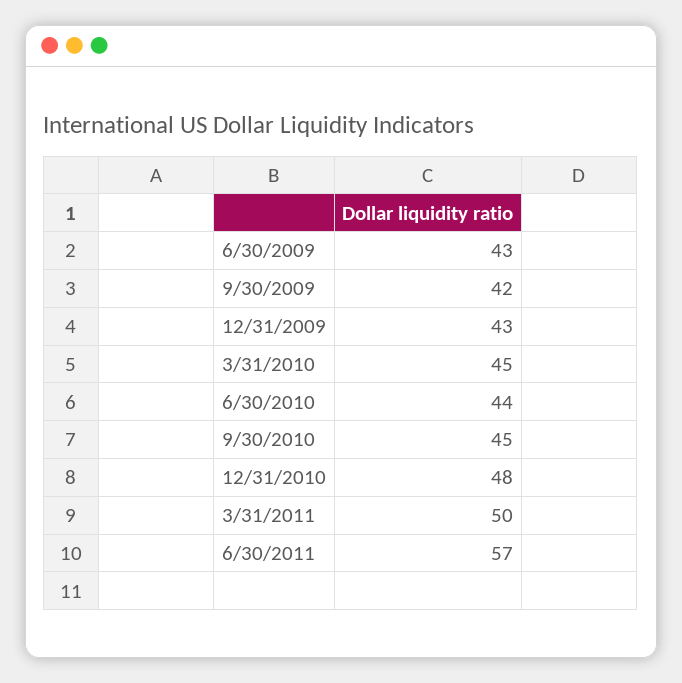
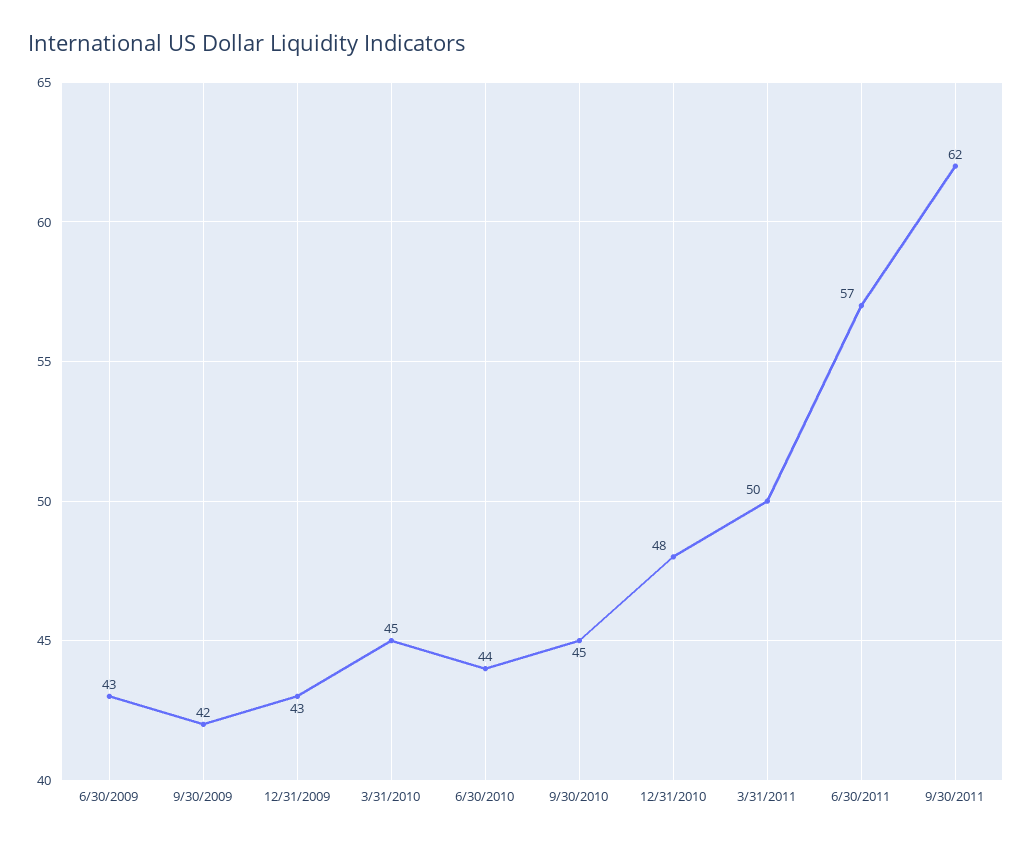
9/30/2011: none -> 62

